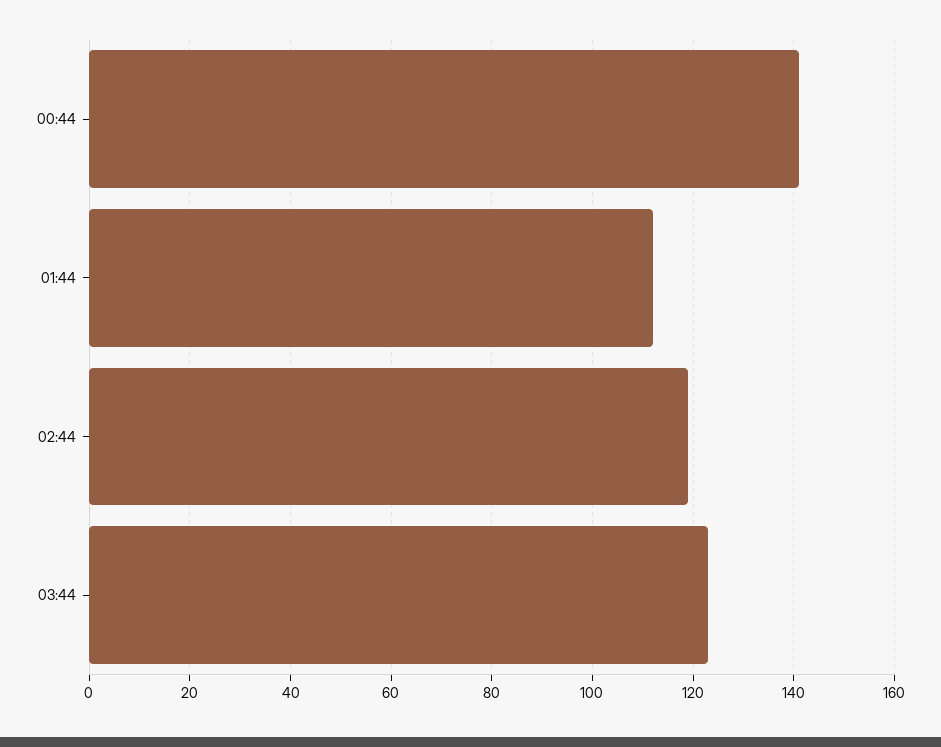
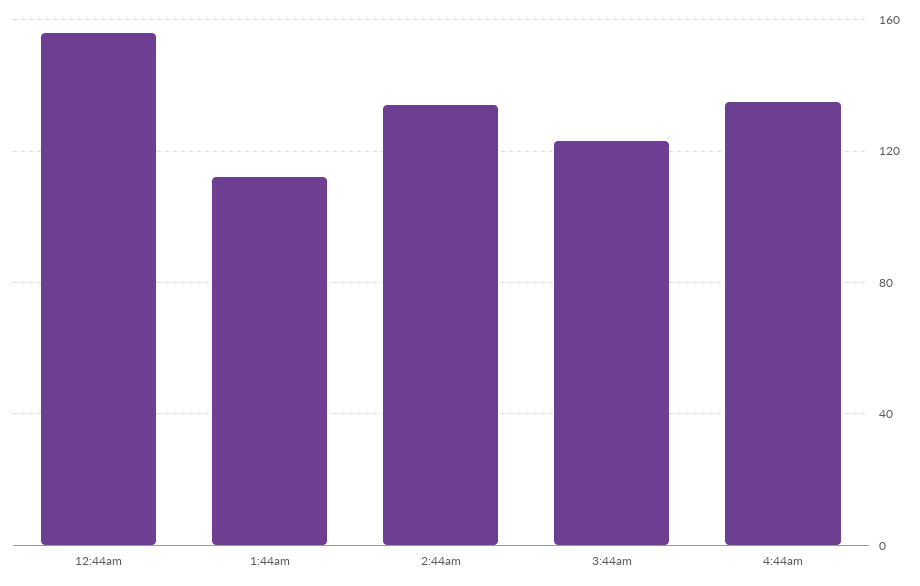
00:44: 140 -> 155
02:44: 120 -> 135
4:44am: none -> 135

